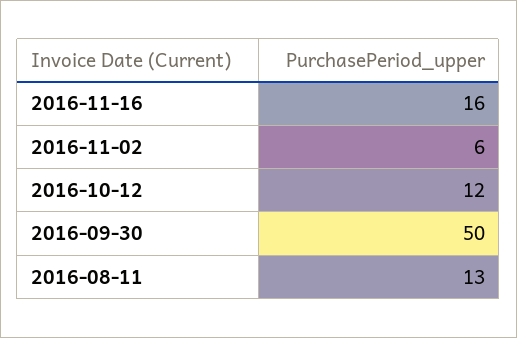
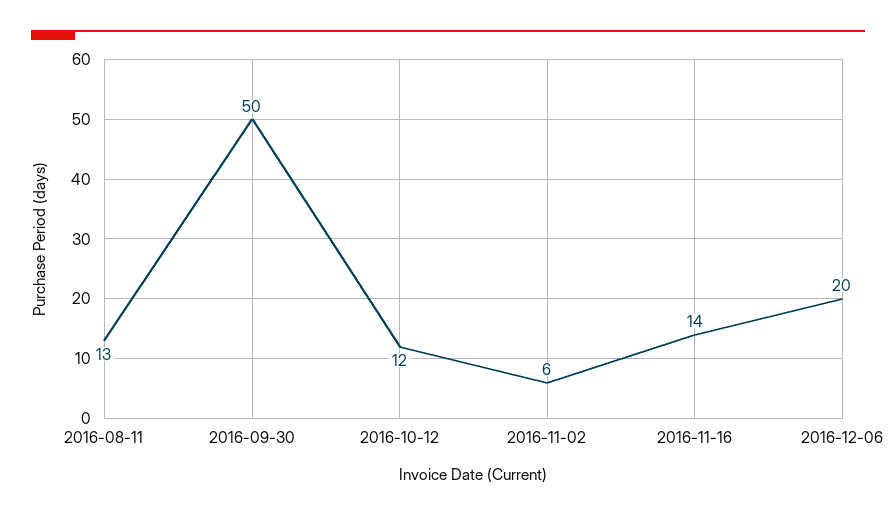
2016-11-16: 16 -> 14
2016-12-06: none -> 20

